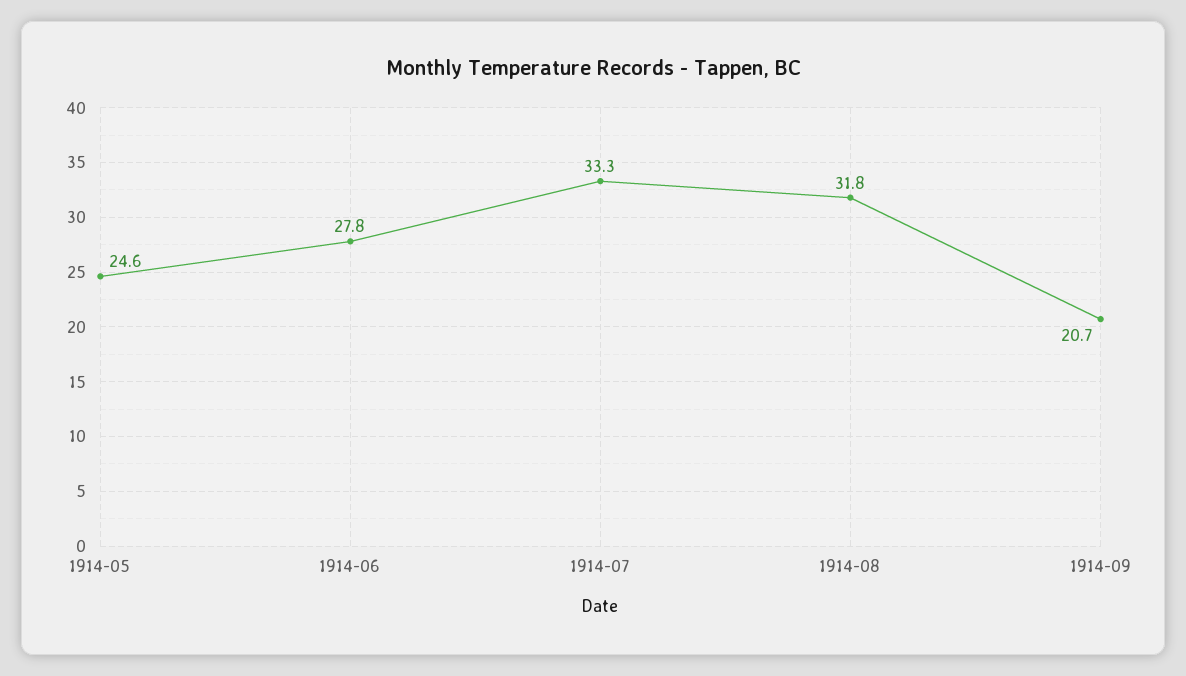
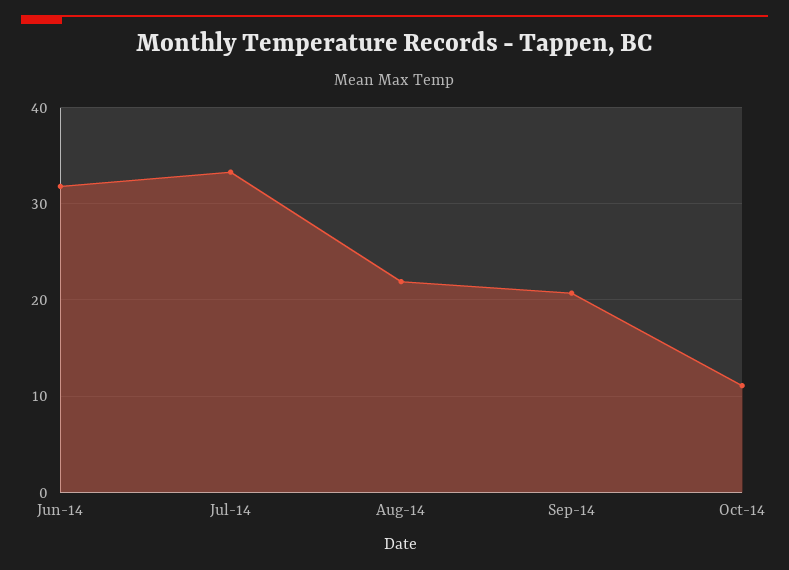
1914-05: 24.6 -> none
1914-06: 27.8 -> 32
1914-08: 31.8 -> 22
Oct-14: none -> 11

